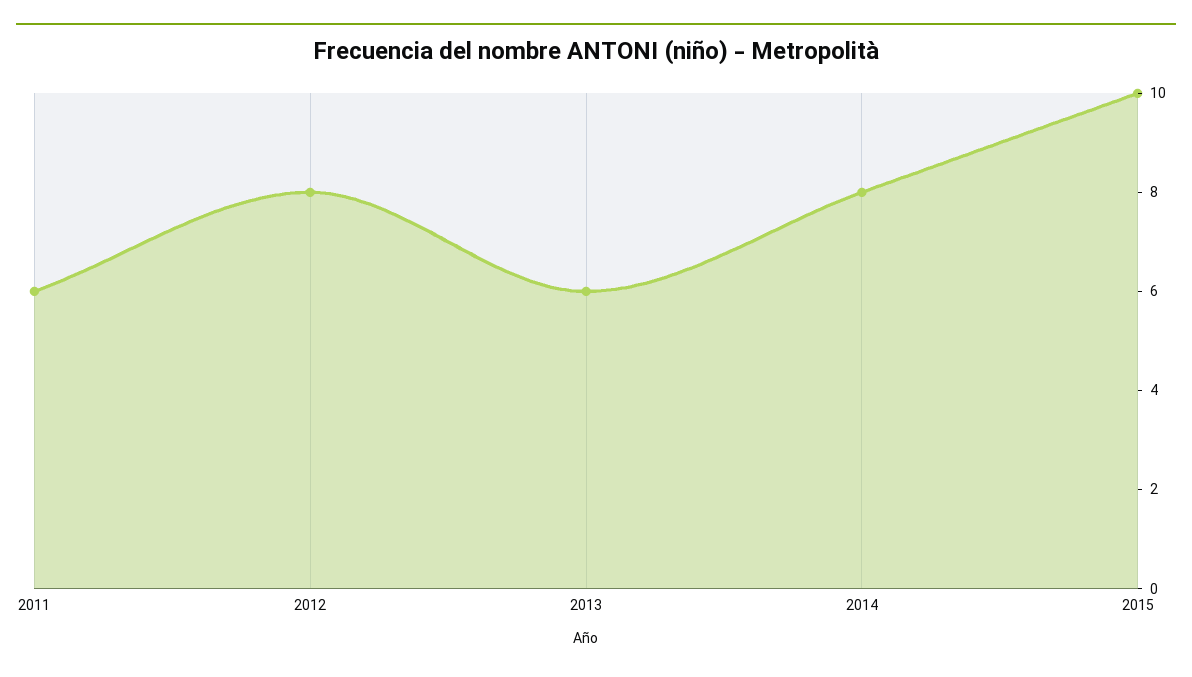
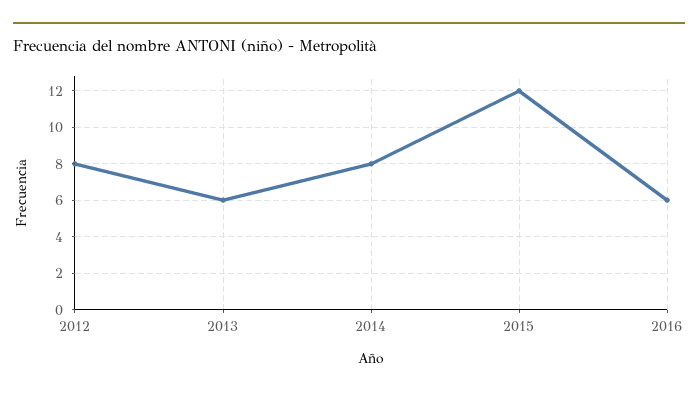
2011: 6 -> none
2015: 10 -> 12
2016: none -> 6

